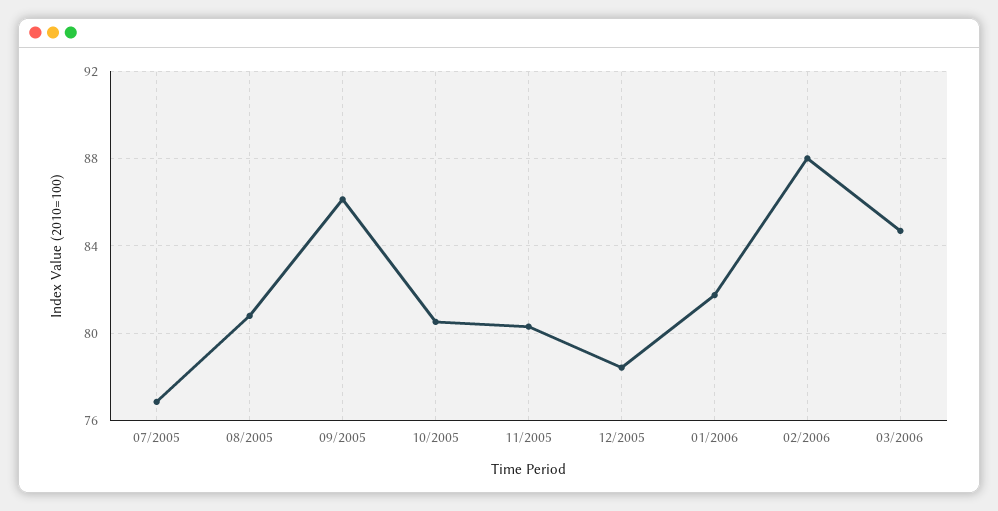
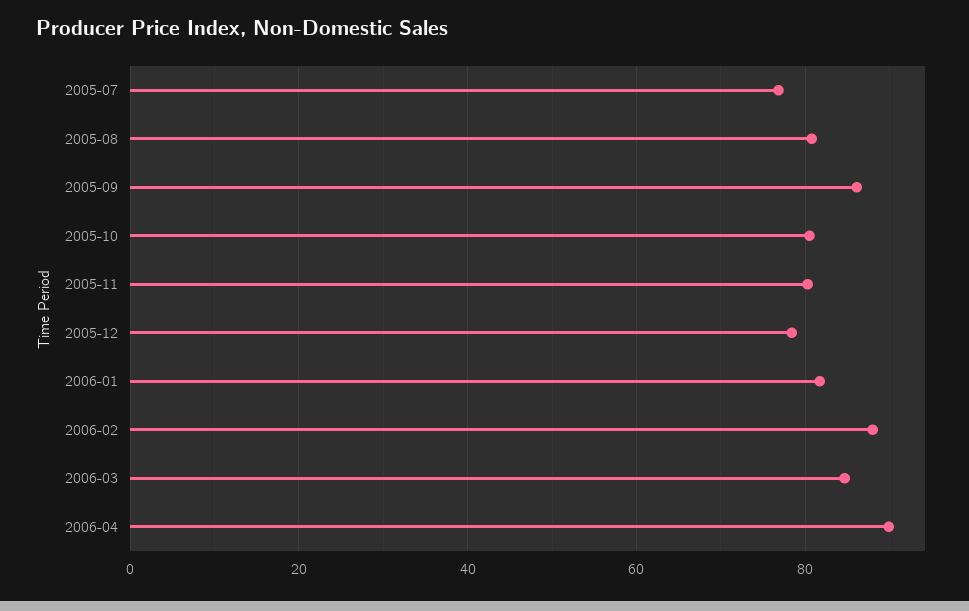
2006-04: none -> 90

